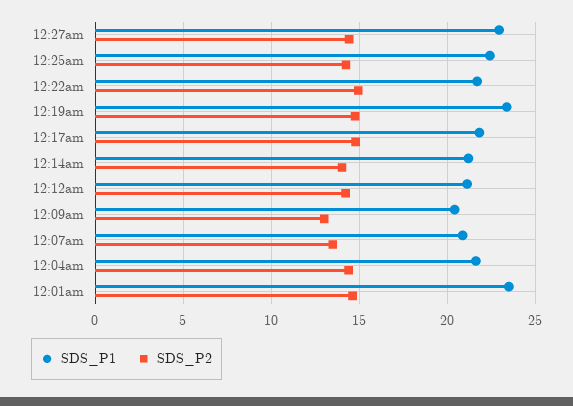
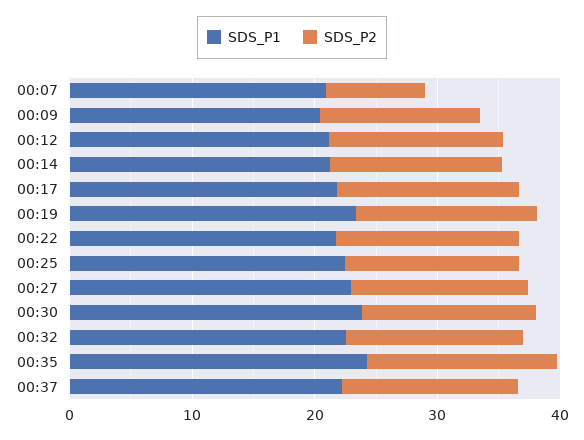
SDS_P2, 12:07am: 13.5 -> 8
SDS_P1, 12:04am: 21.5 -> none
SDS_P2, 12:04am: 14.5 -> none
SDS_P1, 12:01am: 23.5 -> none
SDS_P2, 12:01am: 14.5 -> none
SDS_P1, 00:30: none -> 24
SDS_P2, 00:30: none -> 14
SDS_P1, 00:32: none -> 22
SDS_P2, 00:32: none -> 14
SDS_P1, 00:35: none -> 24
SDS_P2, 00:35: none -> 16
SDS_P1, 00:37: none -> 22
SDS_P2, 00:37: none -> 14

